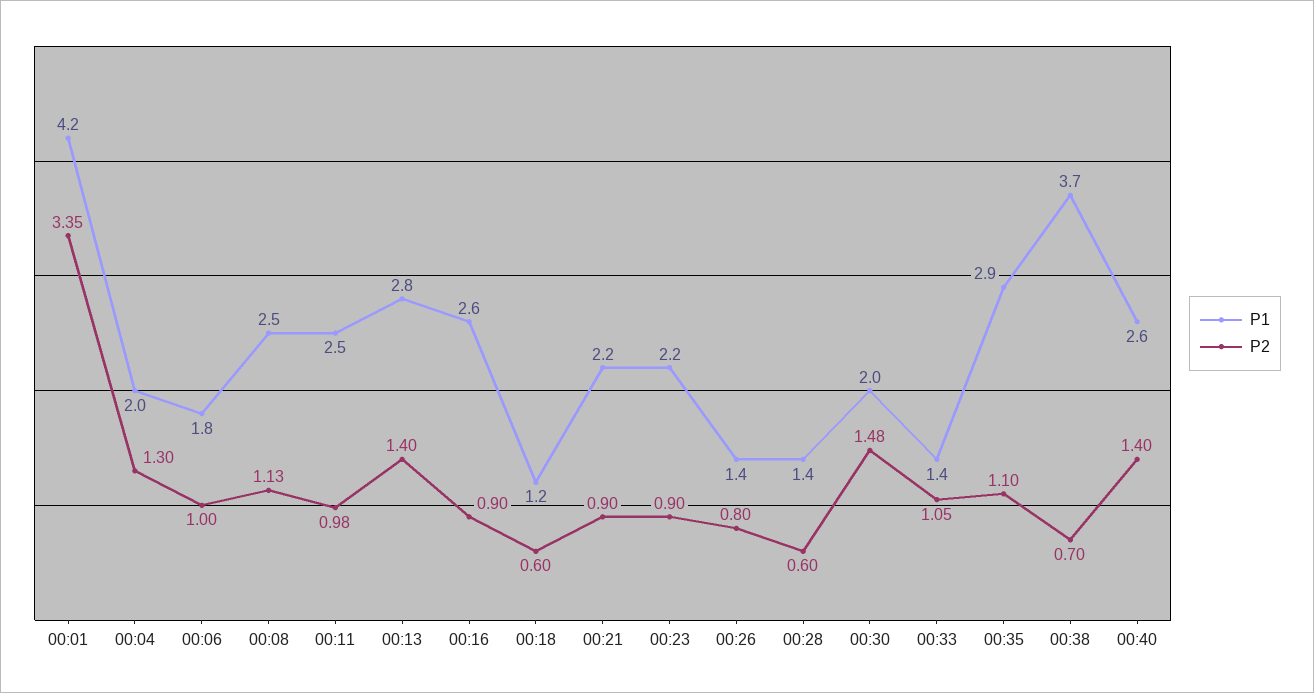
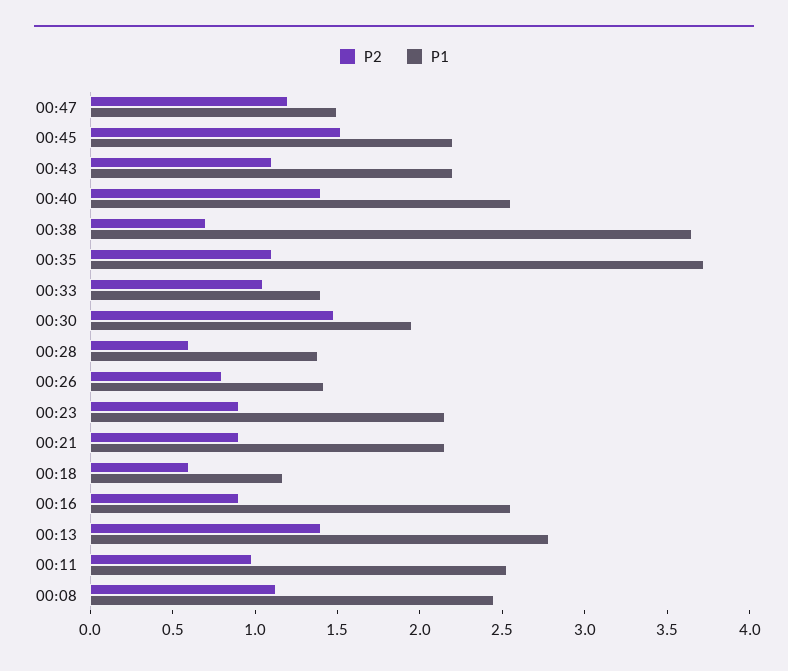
P1, 00:01: 4.2 -> none
P2, 00:01: 3.35 -> none
P1, 00:04: 2 -> none
P2, 00:04: 1.3 -> none
P1, 00:06: 1.8 -> none
P2, 00:06: 1 -> none
P1, 00:35: 2.9 -> 3.7
P2, 00:47: none -> 1.2
P1, 00:47: none -> 1.5
P2, 00:45: none -> 1.5
P1, 00:45: none -> 2.2
P2, 00:43: none -> 1.1
P1, 00:43: none -> 2.2

